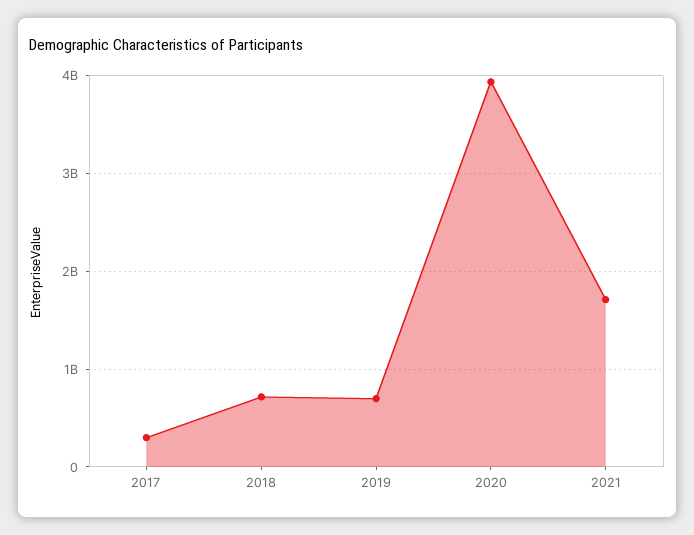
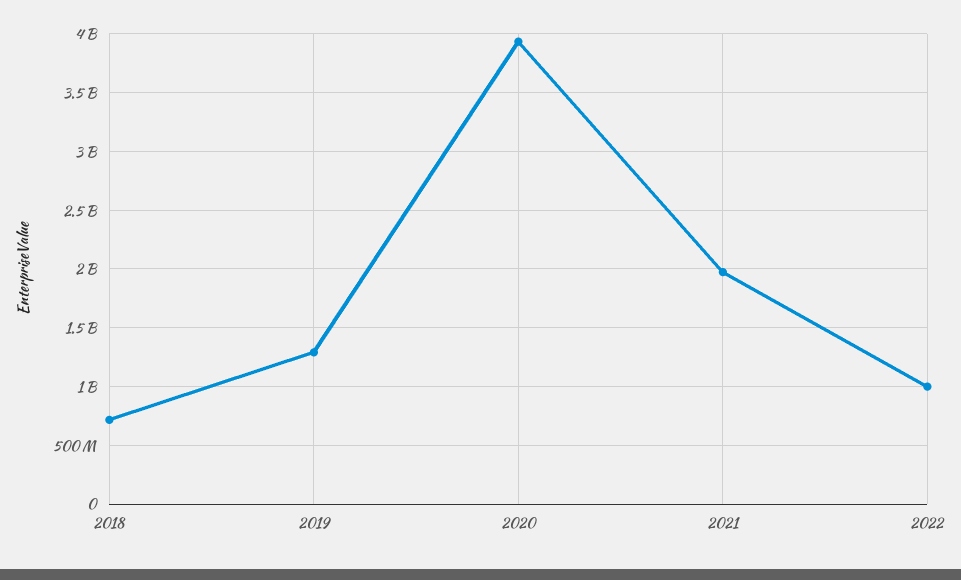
2017: 300000000 -> none
2019: 700000000 -> 1300000000
2021: 1700000000 -> 2000000000
2022: none -> 1000000000

